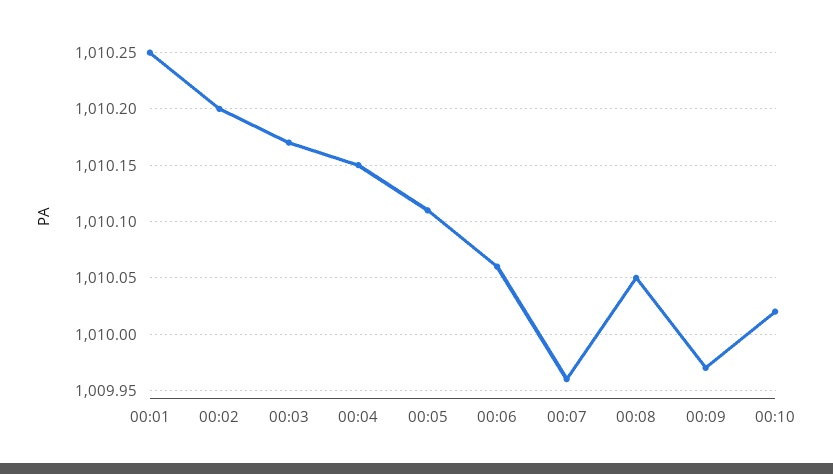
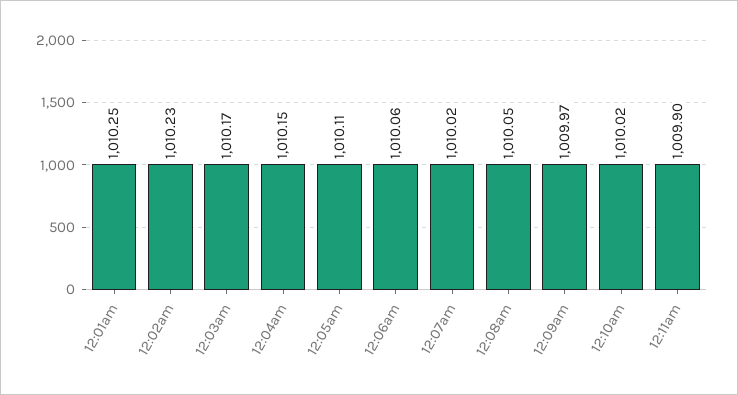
00:02: 1010.2 -> 1010.23
00:07: 1009.96 -> 1010.02
12:11am: none -> 1009.9

